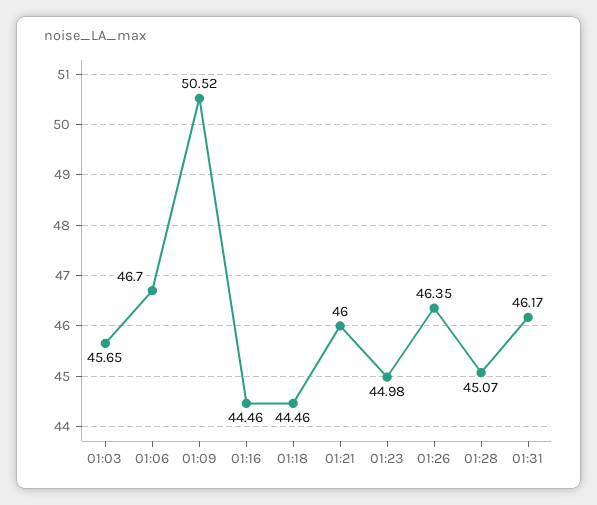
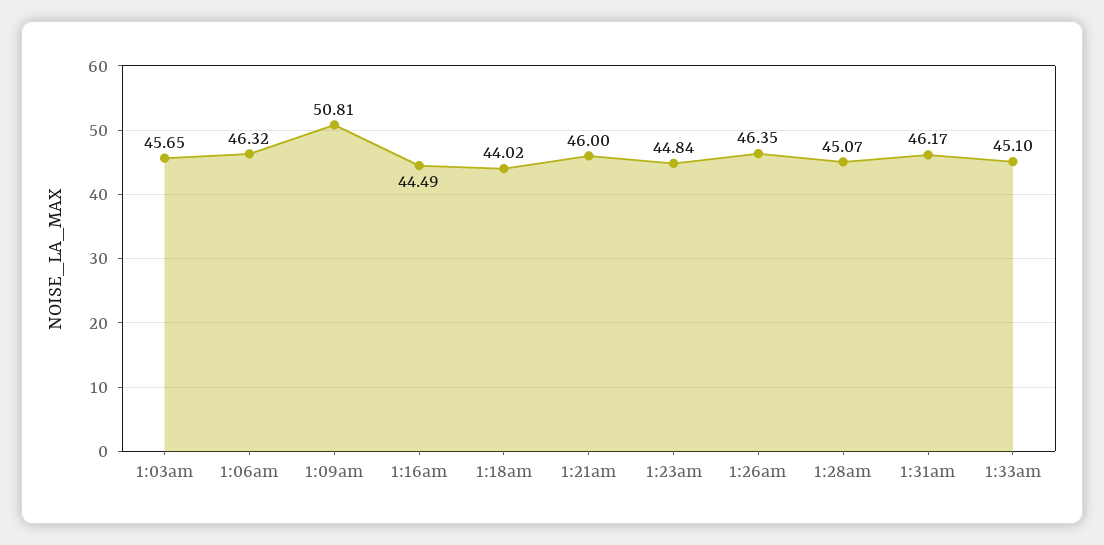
01:06: 46.7 -> 46.32
01:09: 50.52 -> 50.81
01:16: 44.46 -> 44.49
01:18: 44.46 -> 44.02
01:23: 44.98 -> 44.84
1:33am: none -> 45.1

